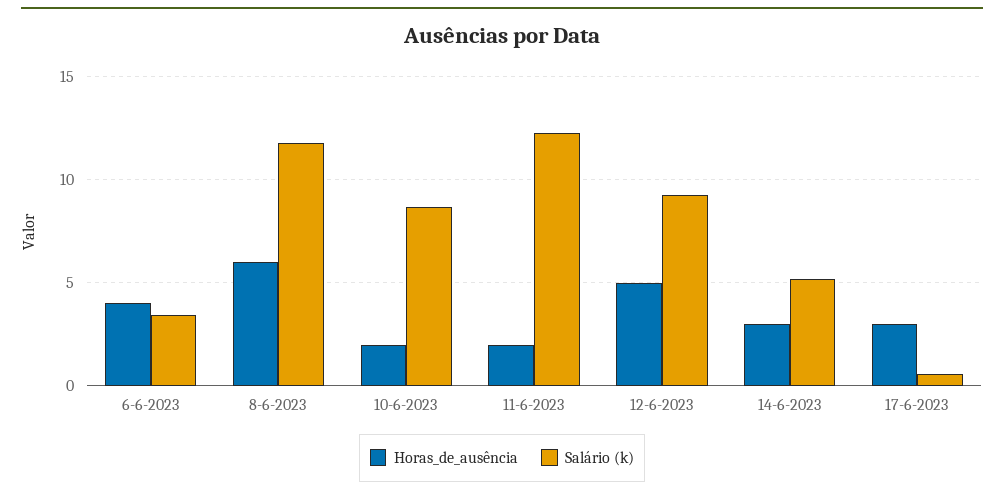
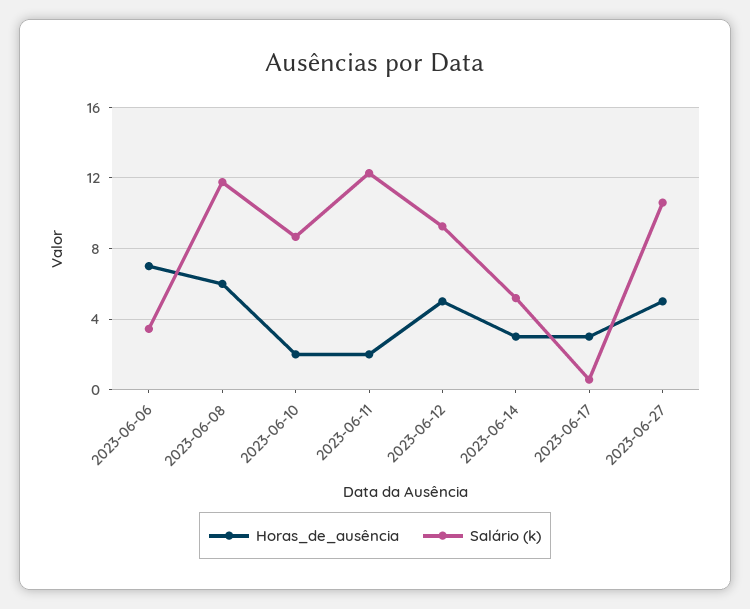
Horas_de_ausência, 6-6-2023: 4 -> 7
Horas_de_ausência, 2023-06-27: none -> 5
Salário (k), 2023-06-27: none -> 10.5

